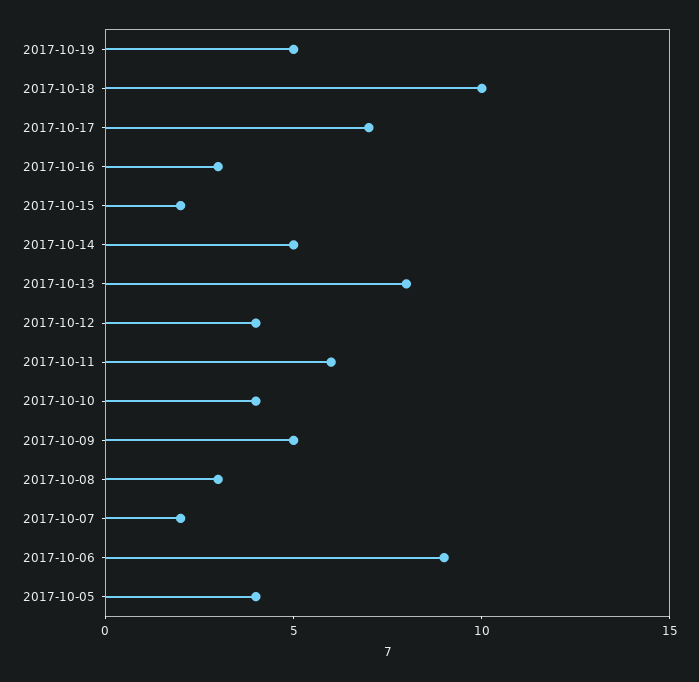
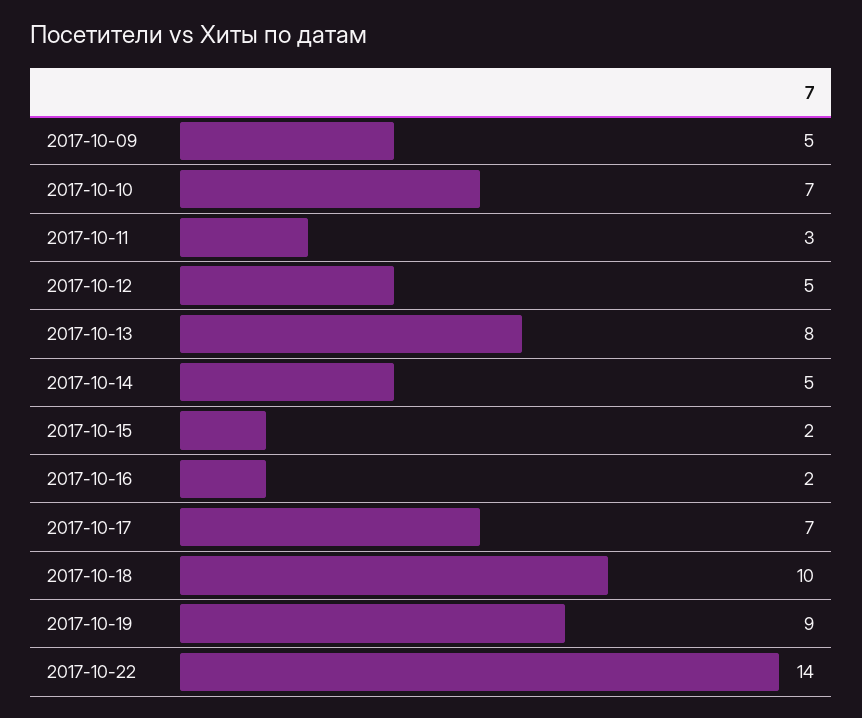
2017-10-19: 5 -> 9
2017-10-16: 3 -> 2
2017-10-12: 4 -> 5
2017-10-11: 6 -> 3
2017-10-10: 4 -> 7
2017-10-08: 3 -> none
2017-10-07: 2 -> none
2017-10-06: 9 -> none
2017-10-05: 4 -> none
2017-10-22: none -> 14

